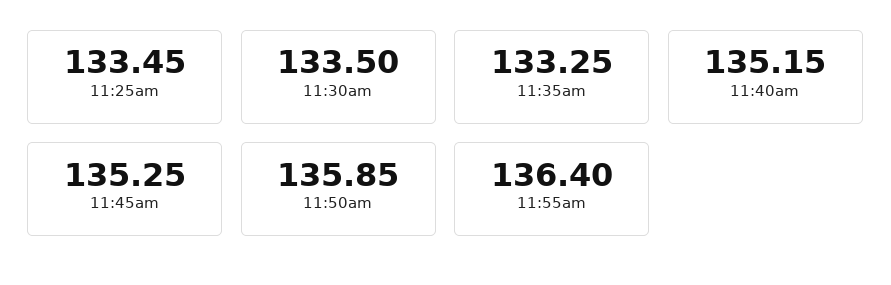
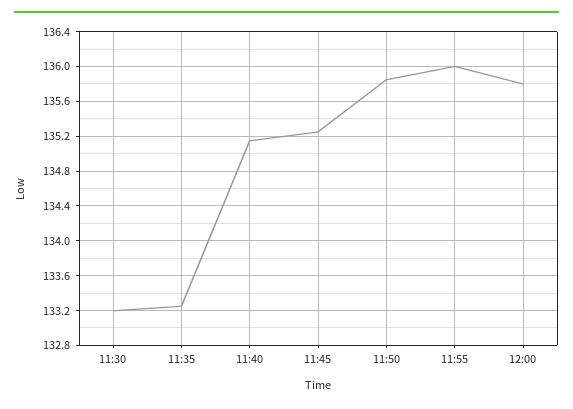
11:25am: 133.45 -> none
11:30am: 133.5 -> 133.2
11:55am: 136.4 -> 136
12:00: none -> 135.8

